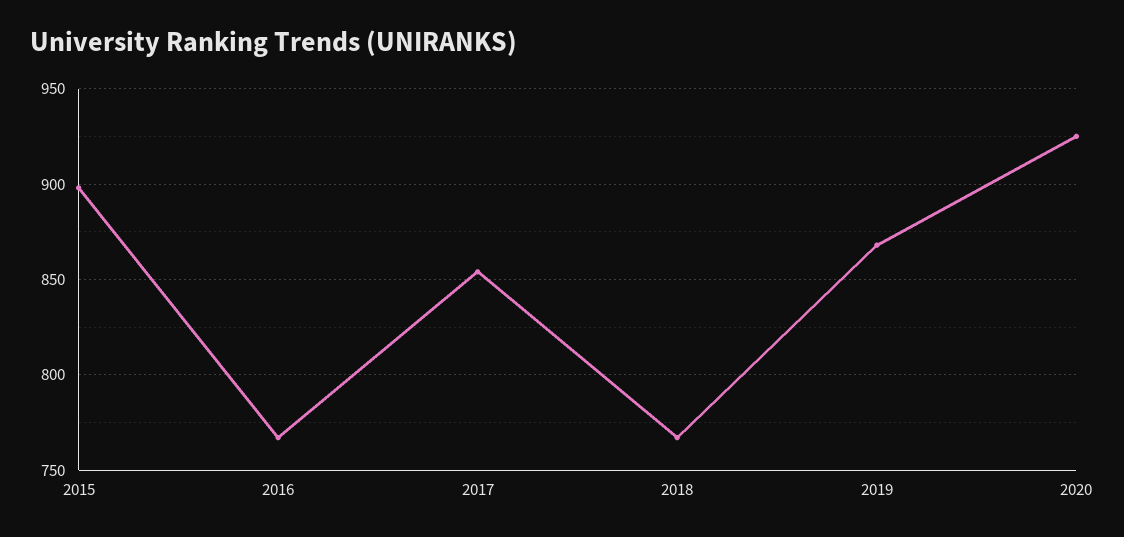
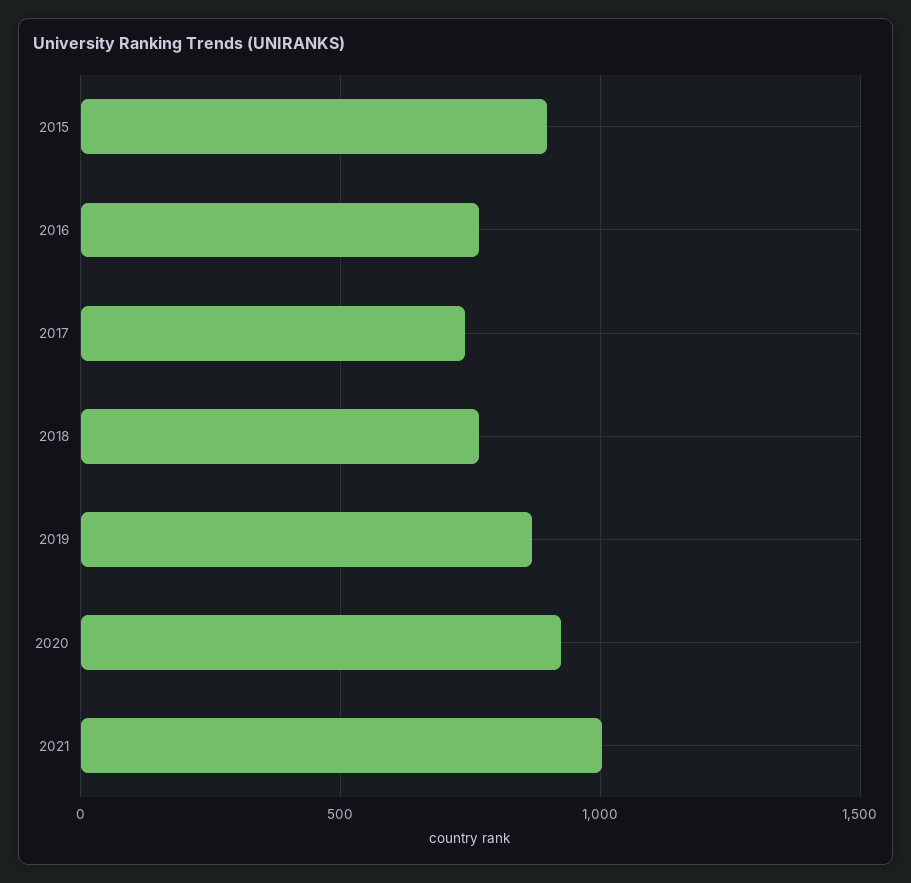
2017: 855 -> 750
2021: none -> 1000

